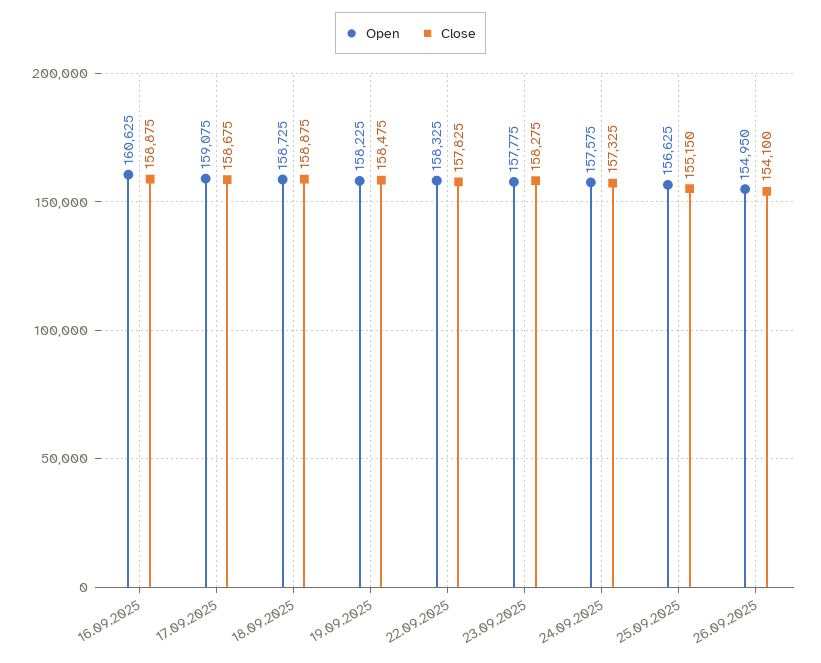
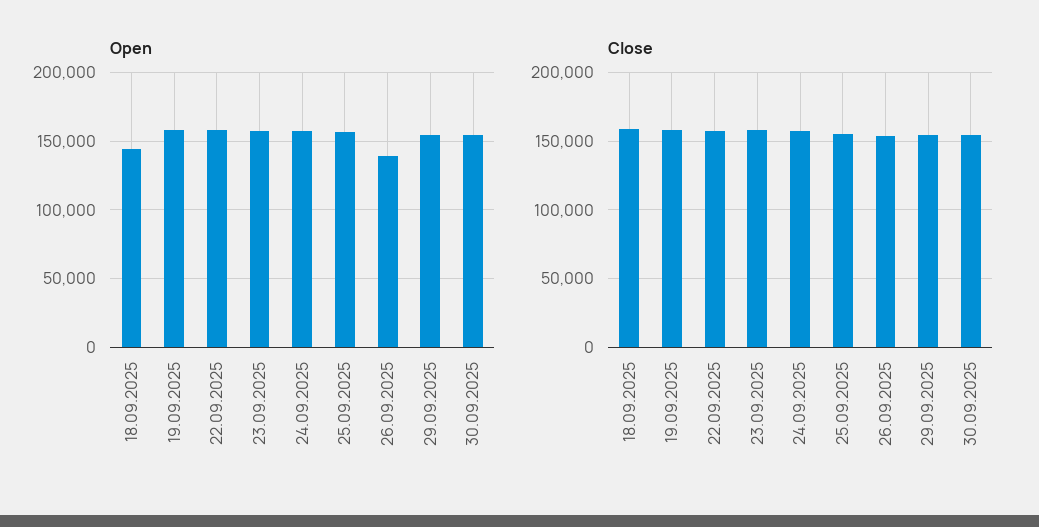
Open, 16.09.2025: 160625 -> none
Close, 16.09.2025: 158875 -> none
Open, 17.09.2025: 159075 -> none
Close, 17.09.2025: 158675 -> none
Open, 18.09.2025: 158725 -> 145000
Open, 26.09.2025: 154950 -> 140000
Open, 29.09.2025: none -> 155000
Open, 30.09.2025: none -> 155000
Close, 29.09.2025: none -> 155000
Close, 30.09.2025: none -> 155000

